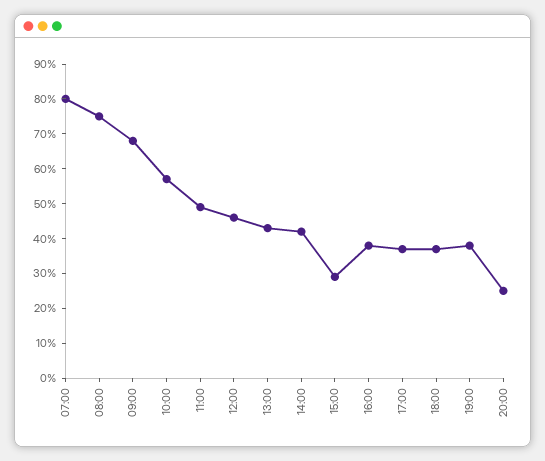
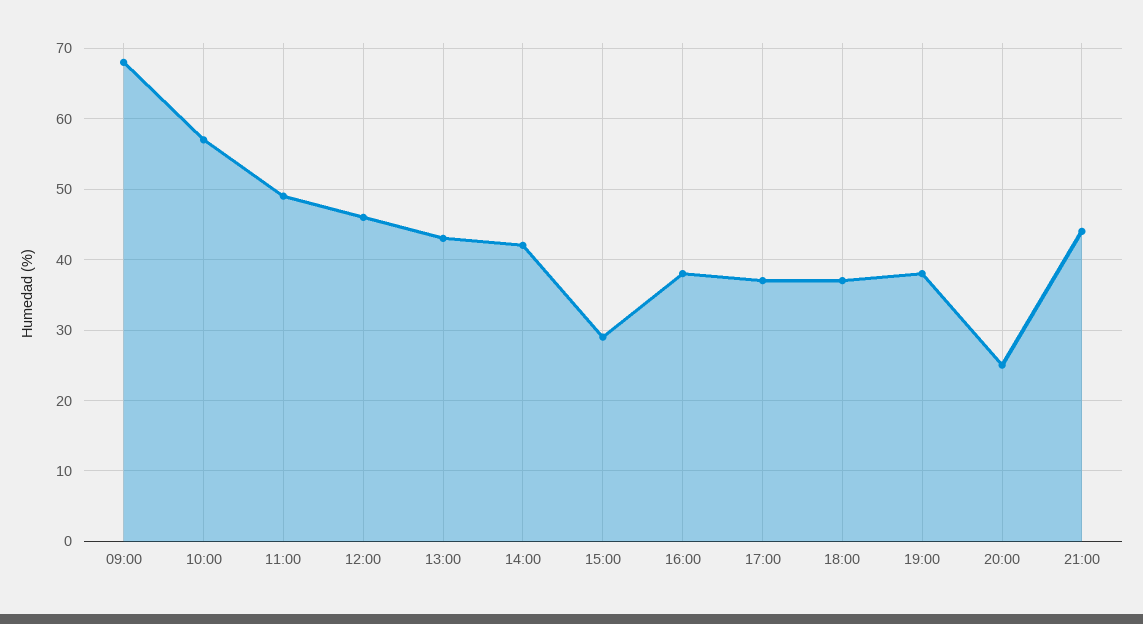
07:00: 80 -> none
08:00: 75 -> none
21:00: none -> 44

